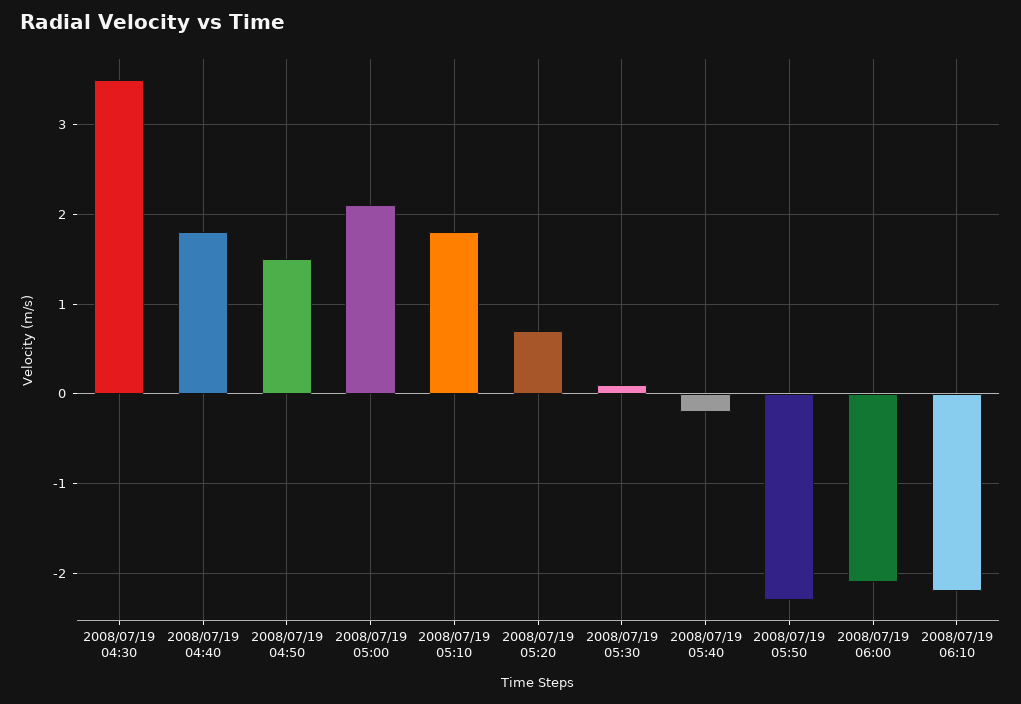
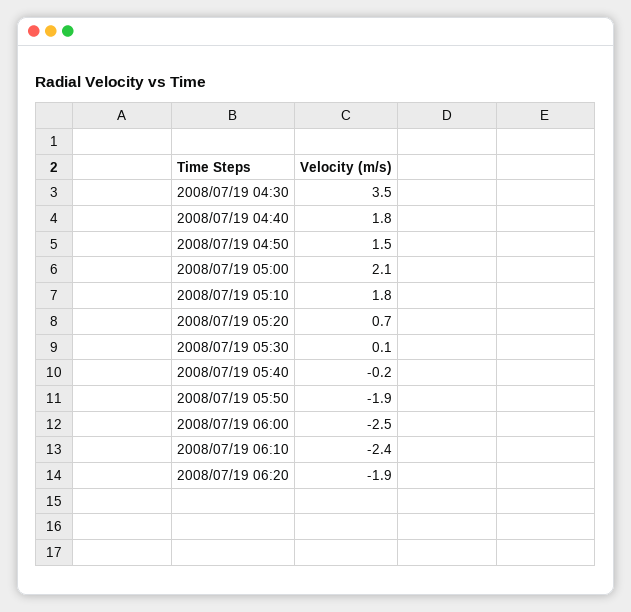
2008/07/19 05:50: -2.3 -> -1.9
2008/07/19 06:00: -2.1 -> -2.5
2008/07/19 06:10: -2.2 -> -2.4
2008/07/19 06:20: none -> -1.9

